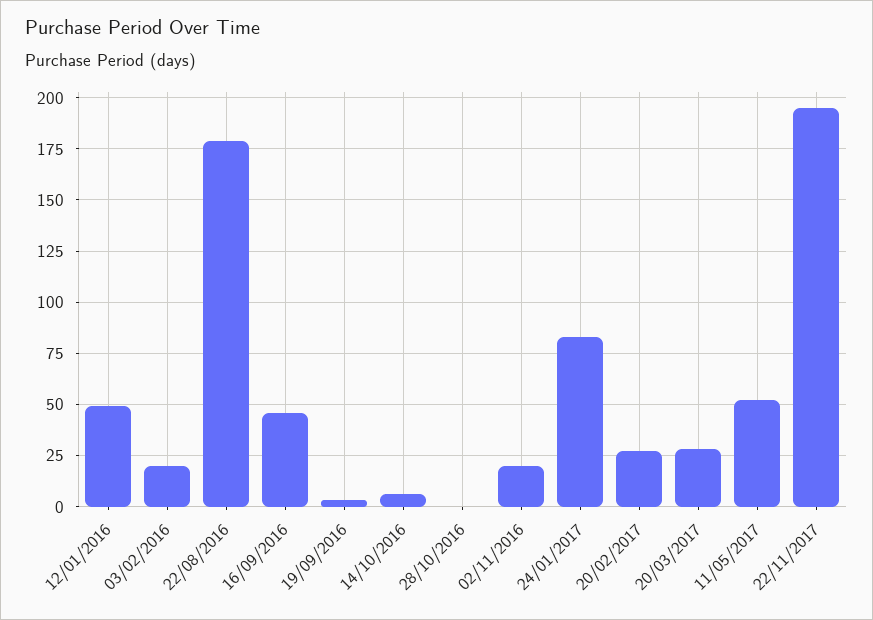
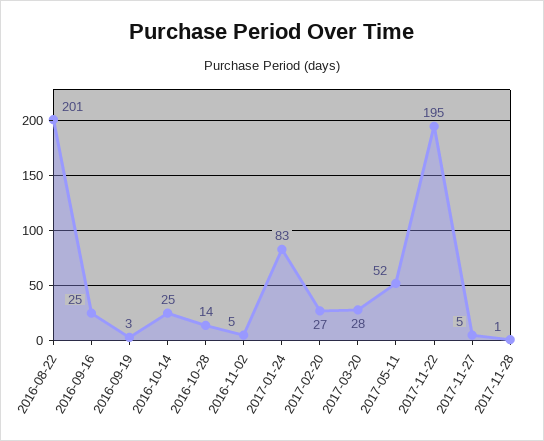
12/01/2016: 50 -> none
03/02/2016: 20 -> none
22/08/2016: 180 -> 201
16/09/2016: 45 -> 25
14/10/2016: 5 -> 25
28/10/2016: 0 -> 14
02/11/2016: 20 -> 5
2017-11-27: none -> 5
2017-11-28: none -> 1

